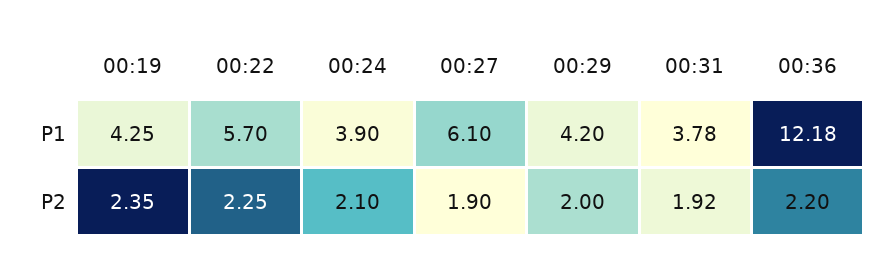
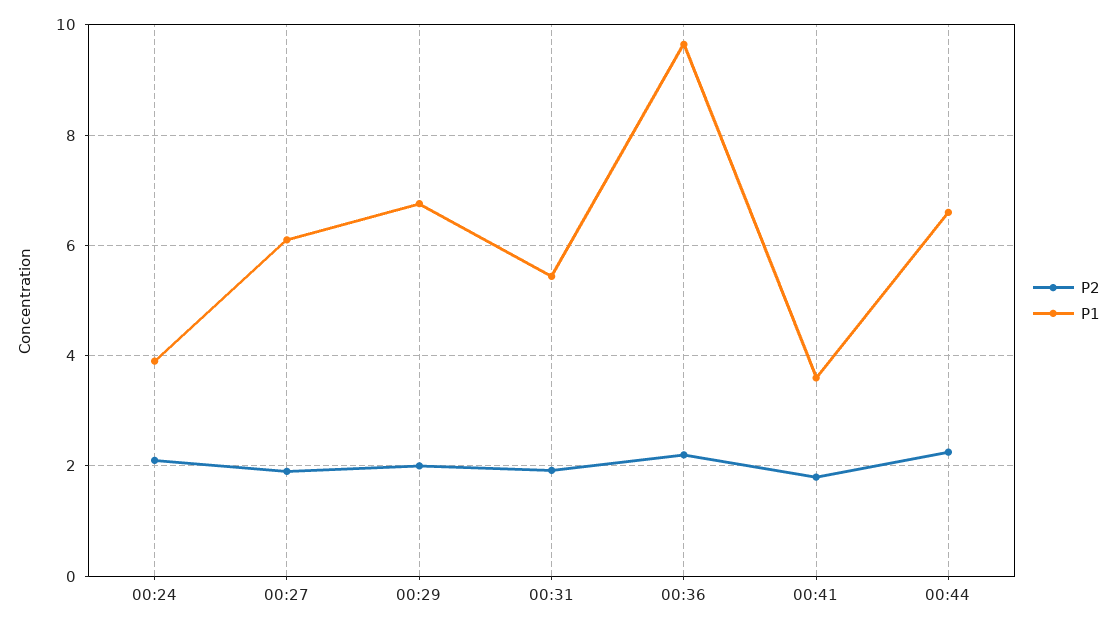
P1, 00:19: 4.25 -> none
P1, 00:22: 5.7 -> none
P1, 00:29: 4.2 -> 6.8
P1, 00:31: 3.78 -> 5.4
P1, 00:36: 12.18 -> 9.6
P2, 00:19: 2.35 -> none
P2, 00:22: 2.25 -> none
P2, 00:41: none -> 1.8
P1, 00:41: none -> 3.6
P2, 00:44: none -> 2.2
P1, 00:44: none -> 6.6

